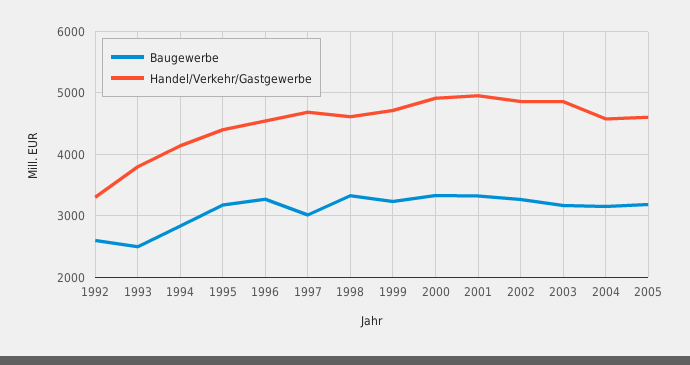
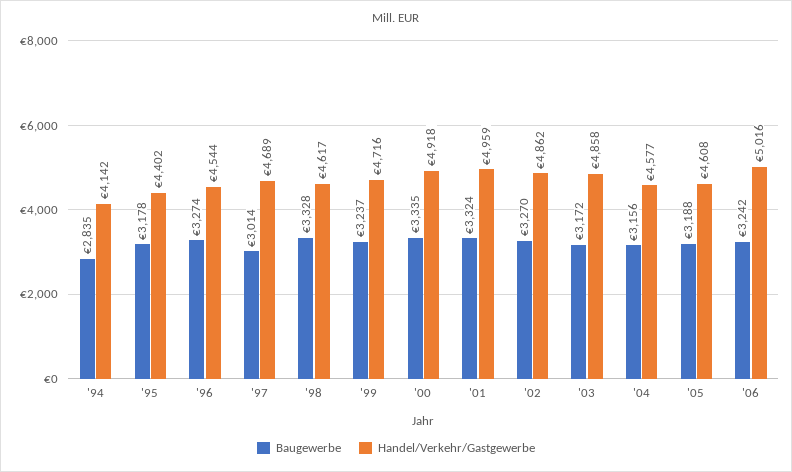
Baugewerbe, 1992: 2600 -> none
Handel/Verkehr/Gastgewerbe, 1992: 3300 -> none
Baugewerbe, 1993: 2500 -> none
Handel/Verkehr/Gastgewerbe, 1993: 3800 -> none
Baugewerbe, '06: none -> 3242
Handel/Verkehr/Gastgewerbe, '06: none -> 5016

